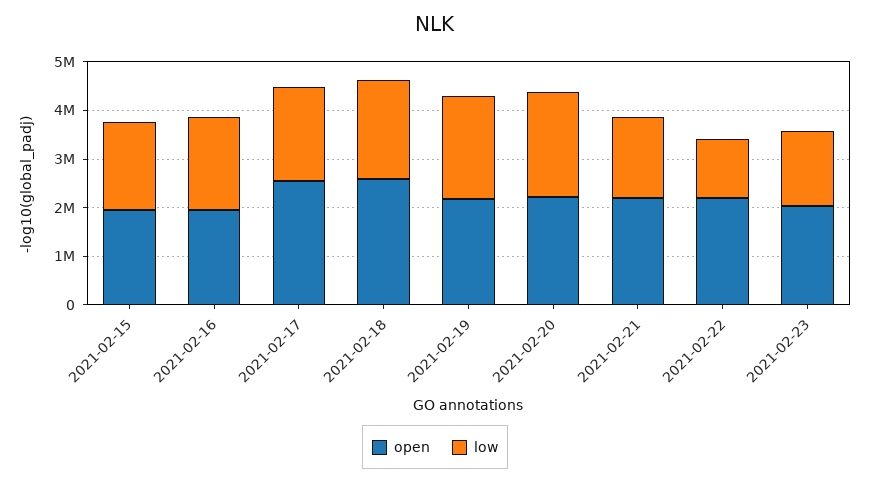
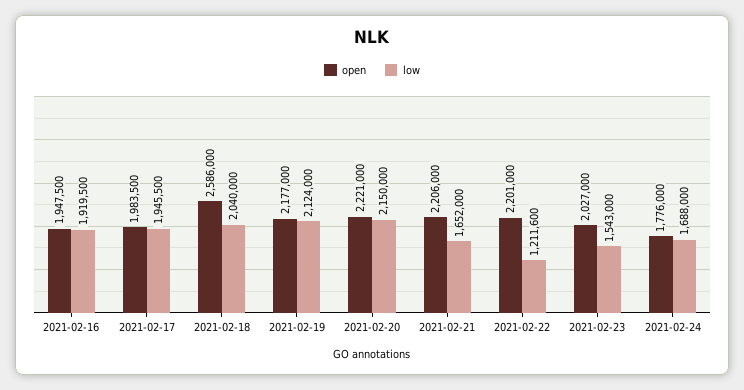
open, 2021-02-15: 2000000 -> none
low, 2021-02-15: 1800000 -> none
open, 2021-02-17: 2600000 -> 1983500
open, 2021-02-24: none -> 1776000
low, 2021-02-24: none -> 1688000

